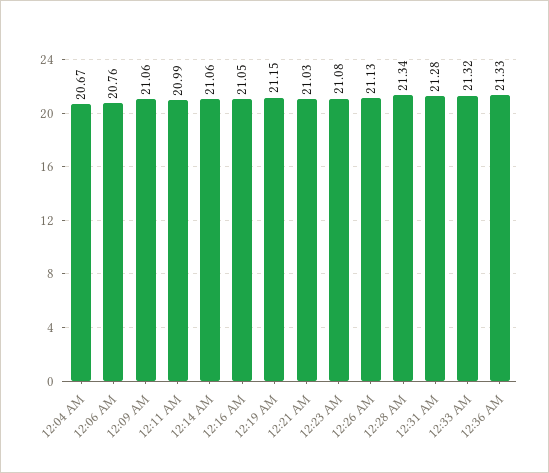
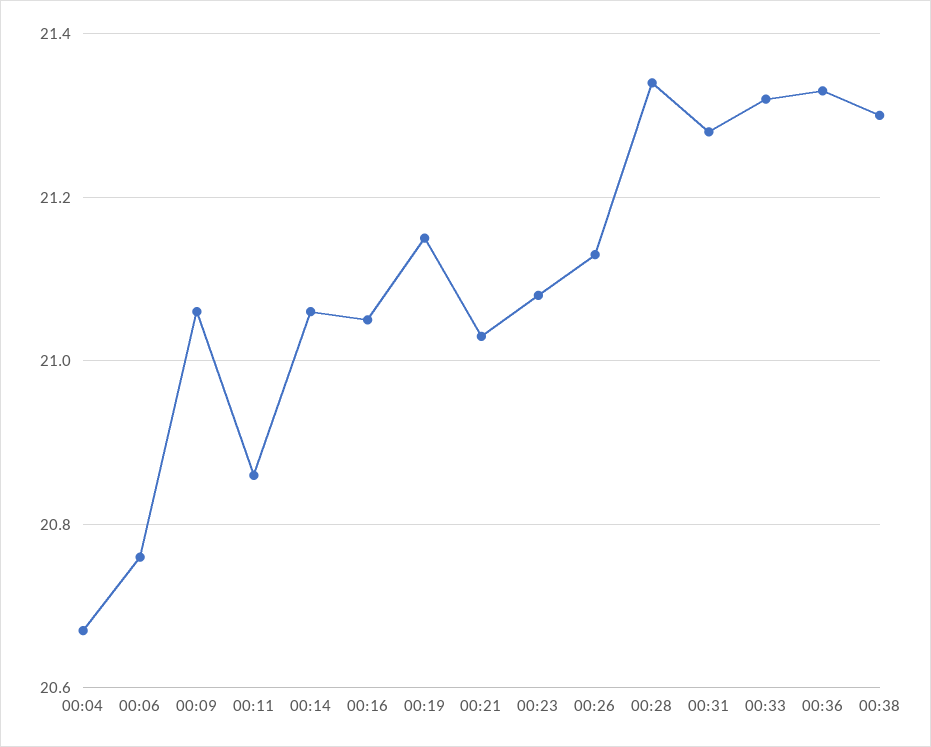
12:11 AM: 20.99 -> 20.85
00:38: none -> 21.3

